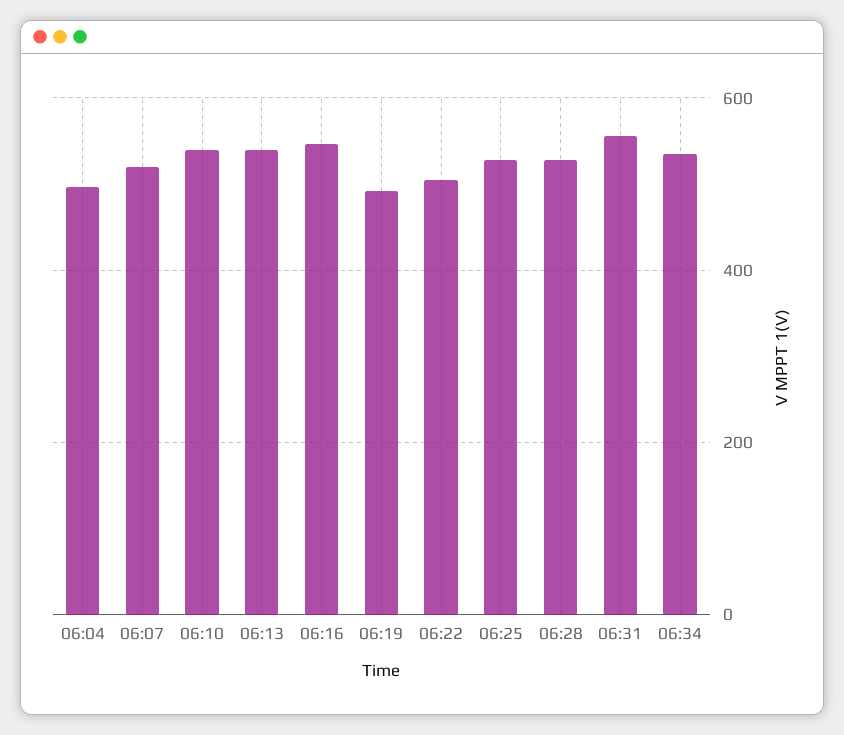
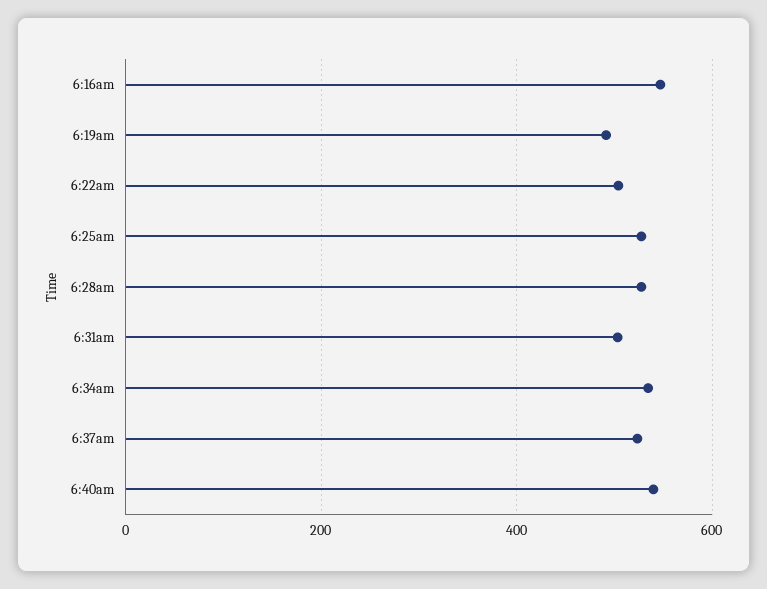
06:04: 500 -> none
06:07: 520 -> none
06:10: 540 -> none
06:13: 540 -> none
06:31: 560 -> 500
6:37am: none -> 520
6:40am: none -> 540

